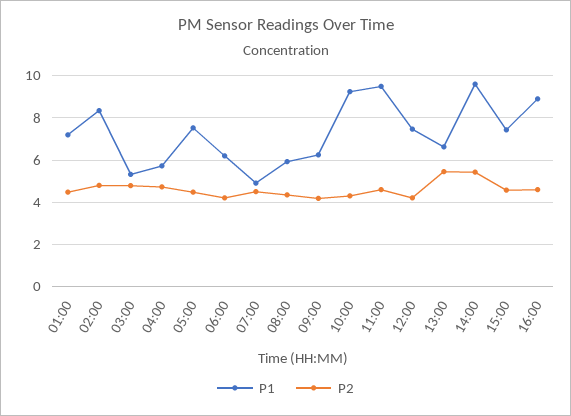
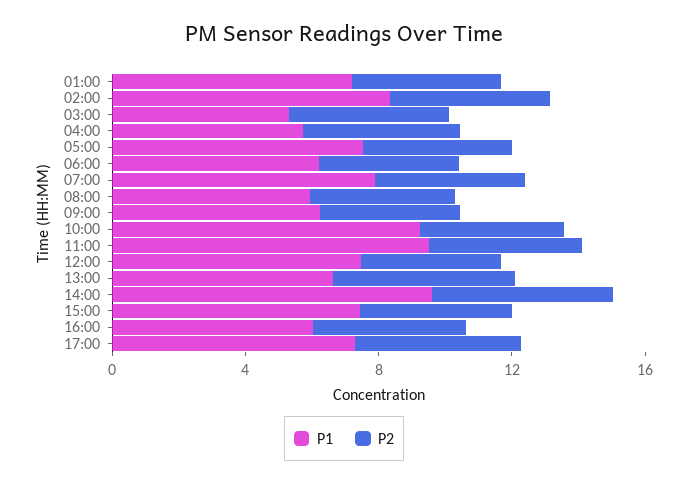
P1, 07:00: 5 -> 8
P1, 16:00: 9 -> 6
P1, 17:00: none -> 7
P2, 17:00: none -> 5

